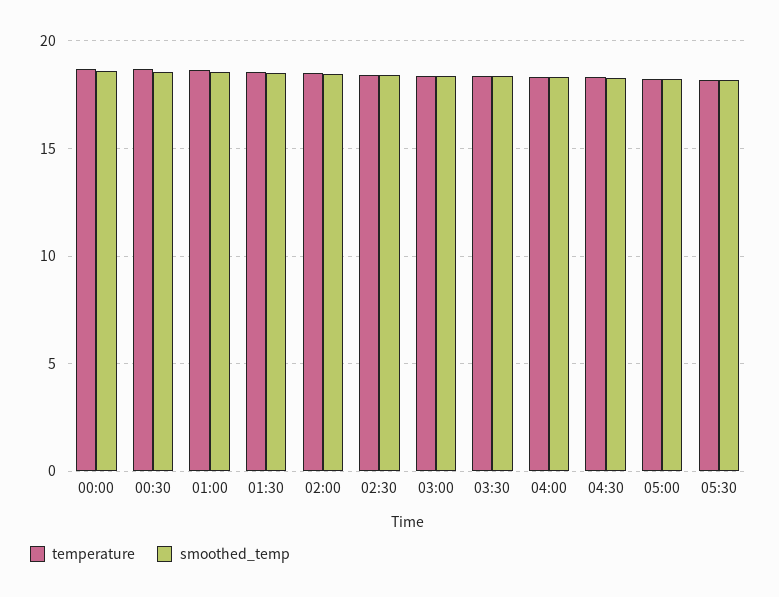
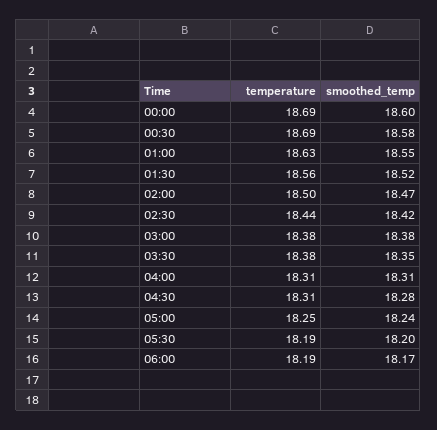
temperature, 06:00: none -> 18.19
smoothed_temp, 06:00: none -> 18.17

